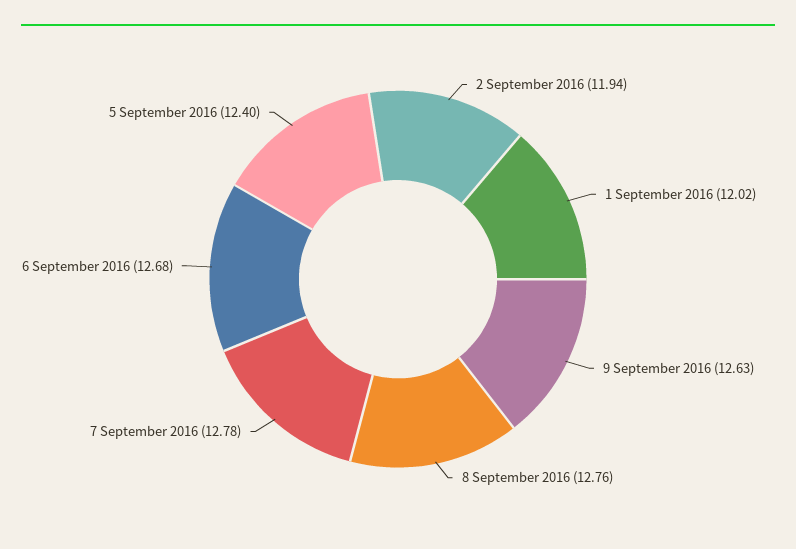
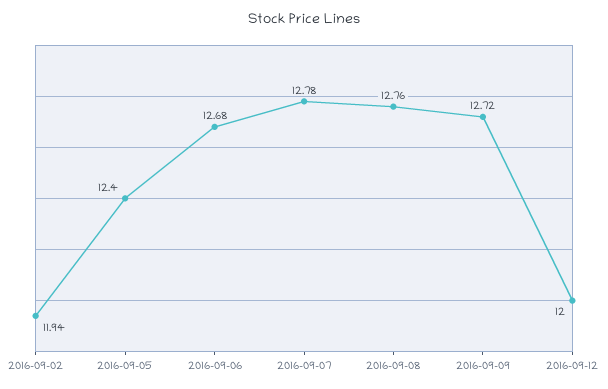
1 September 2016: 12.02 -> none
9 September 2016: 12.63 -> 12.72
2016-09-12: none -> 12

